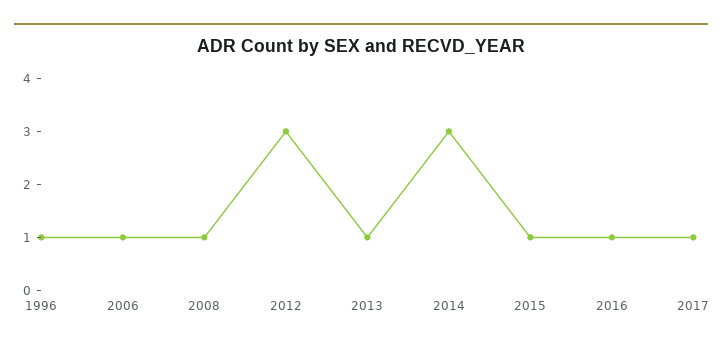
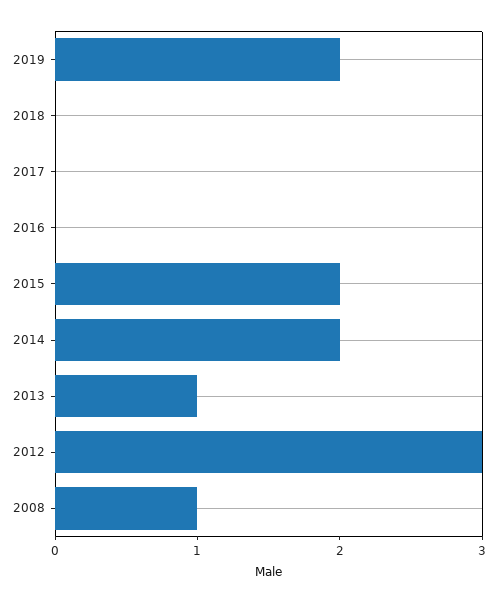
1996: 1 -> none
2006: 1 -> none
2014: 3 -> 2
2015: 1 -> 2
2016: 1 -> 0
2017: 1 -> 0
2019: none -> 2
2018: none -> 0

